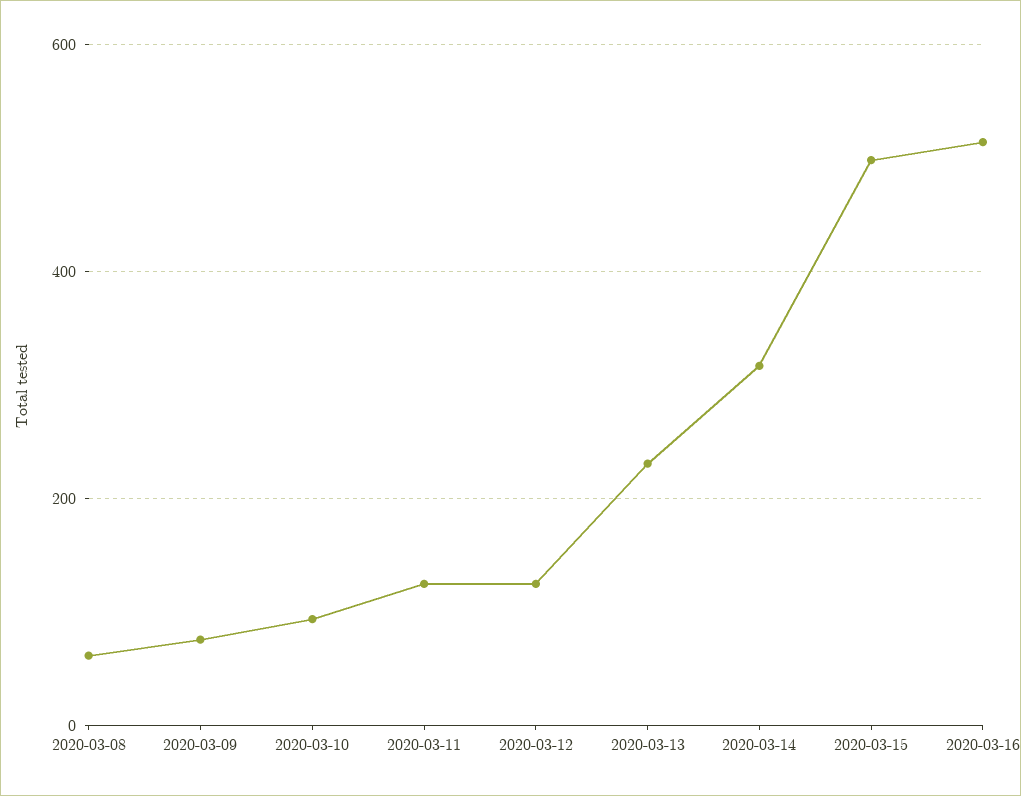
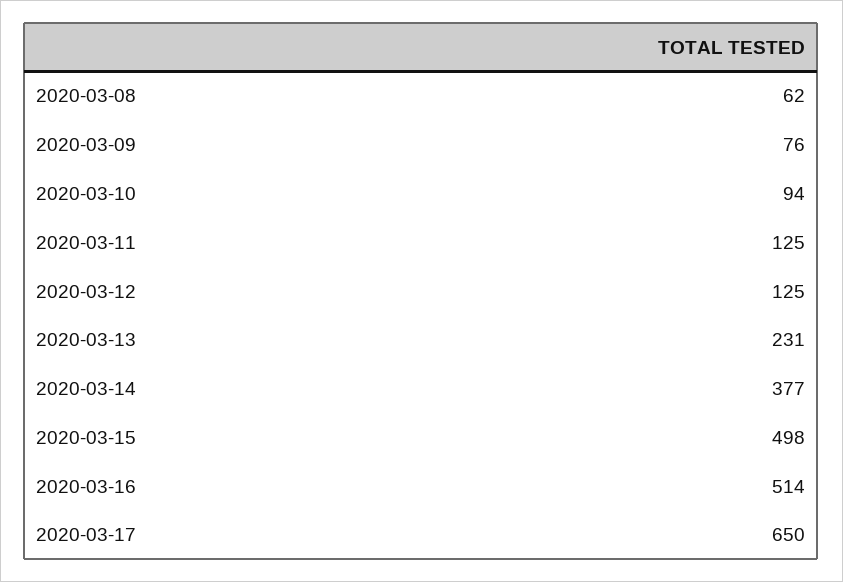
2020-03-14: 320 -> 377
2020-03-17: none -> 650

